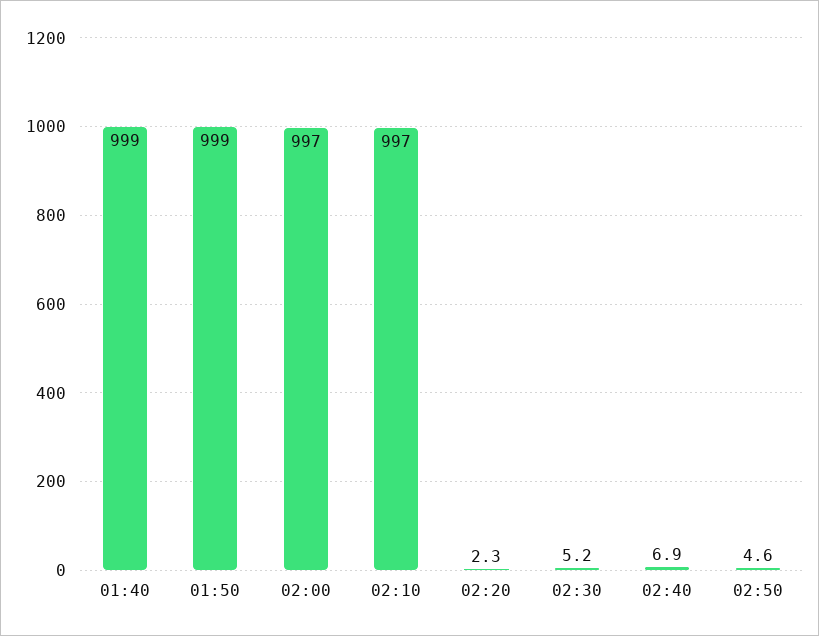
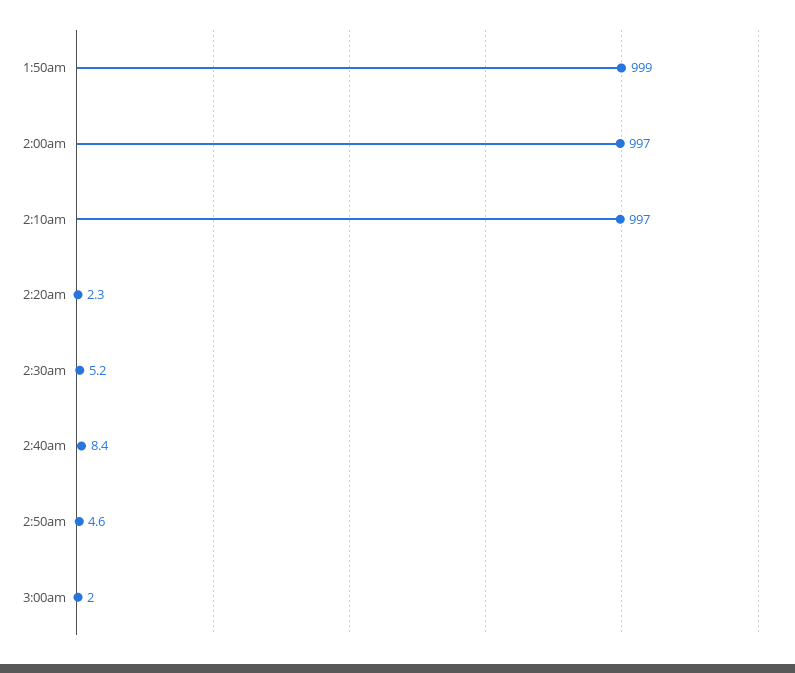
01:40: 999 -> none
02:40: 6.9 -> 8.4
3:00am: none -> 2

